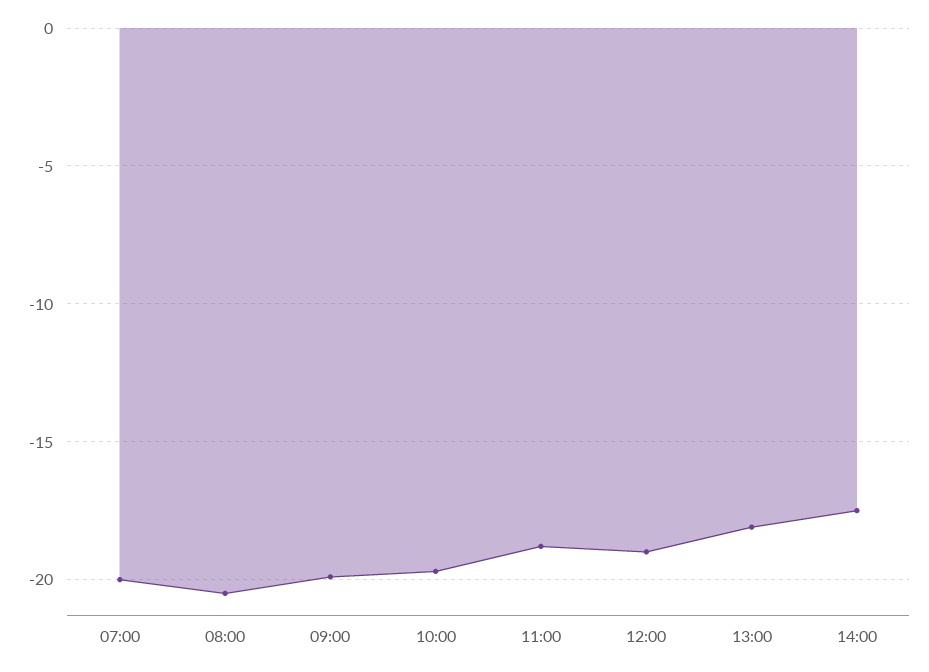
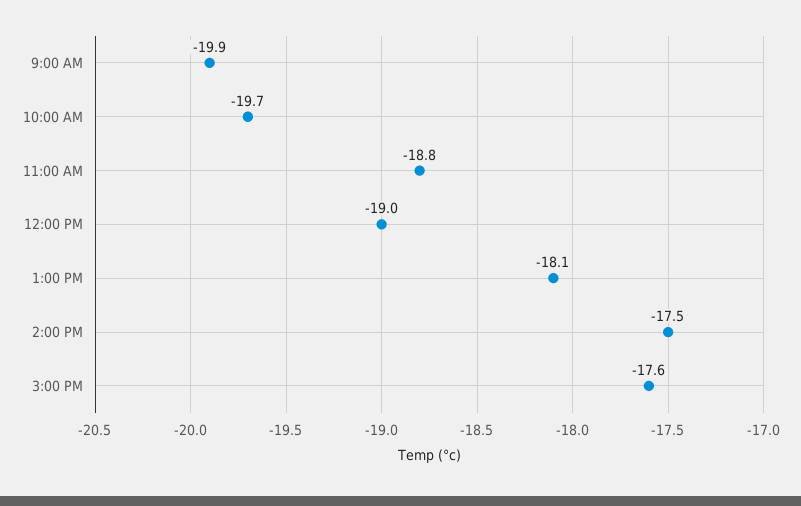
07:00: -20 -> none
08:00: -20.5 -> none
3:00 PM: none -> -17.6

